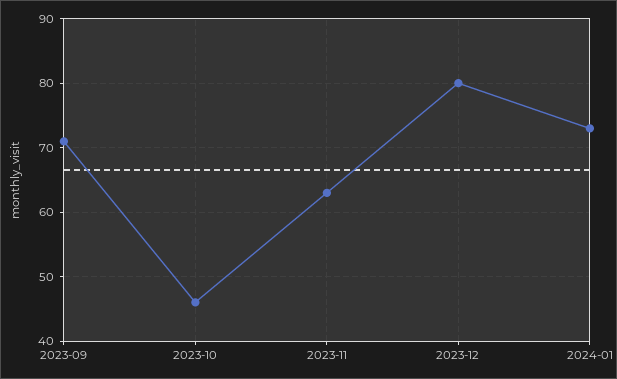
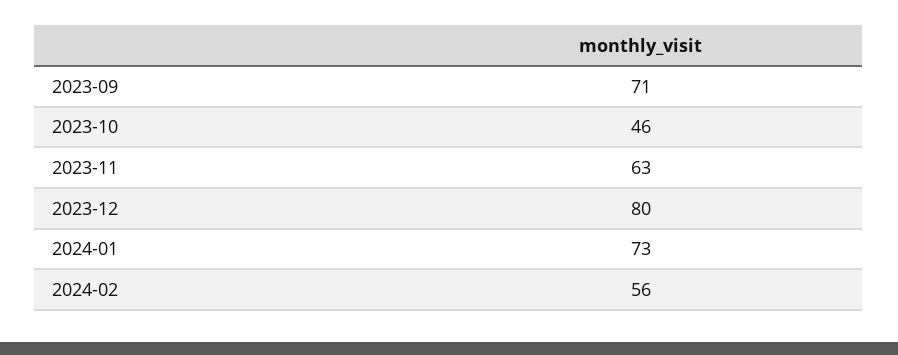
2024-02: none -> 56

